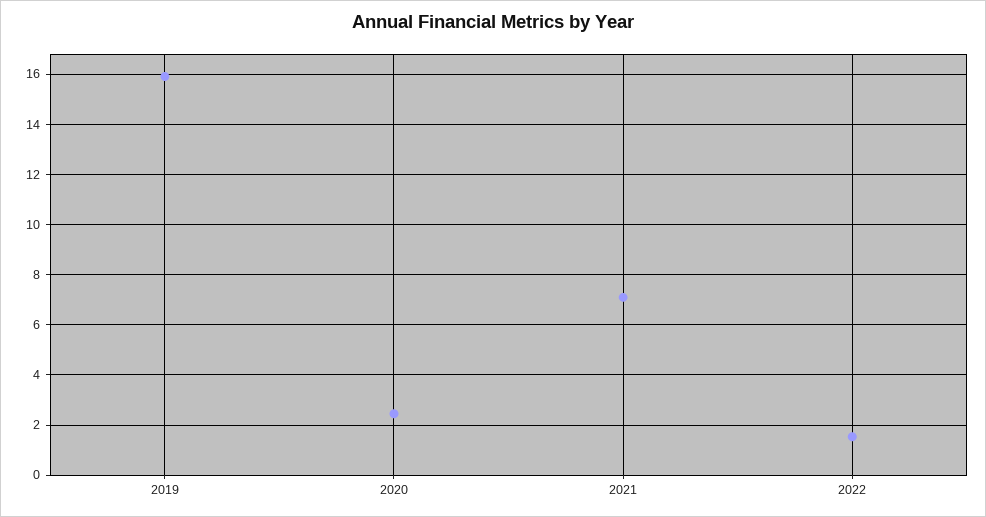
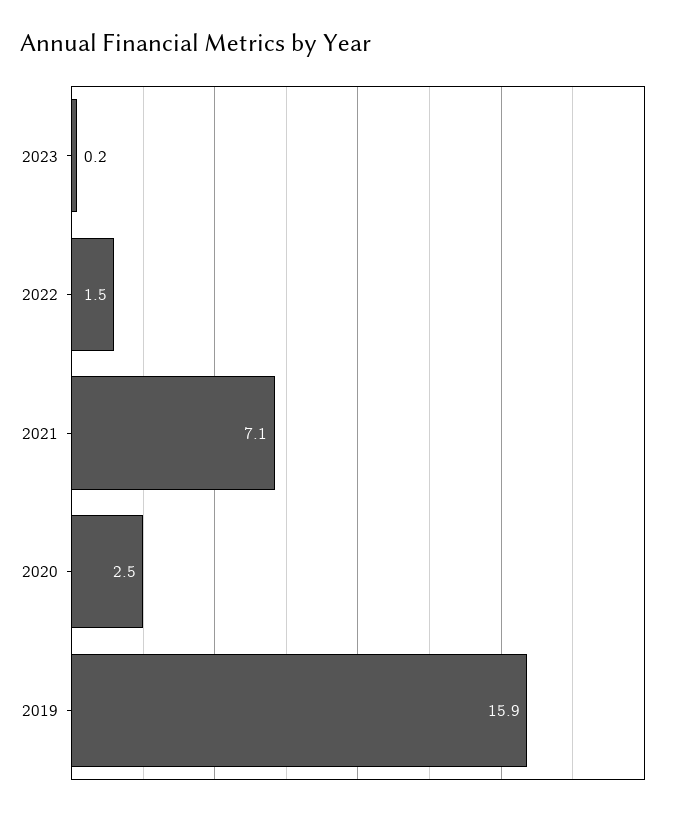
2023: none -> 0.2

